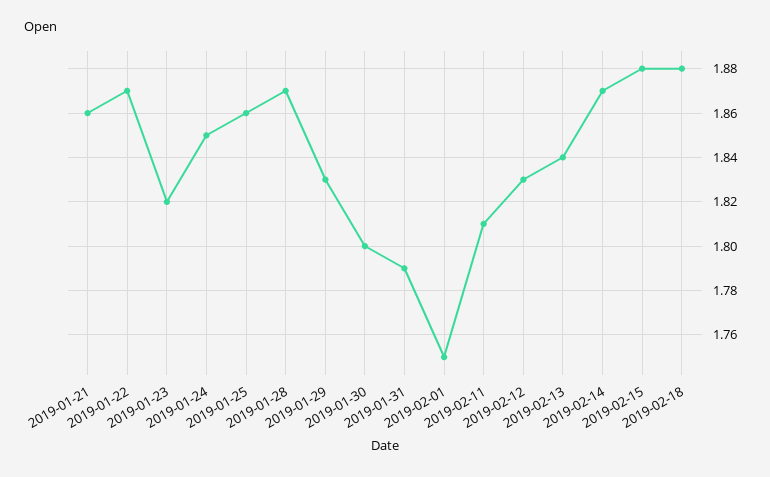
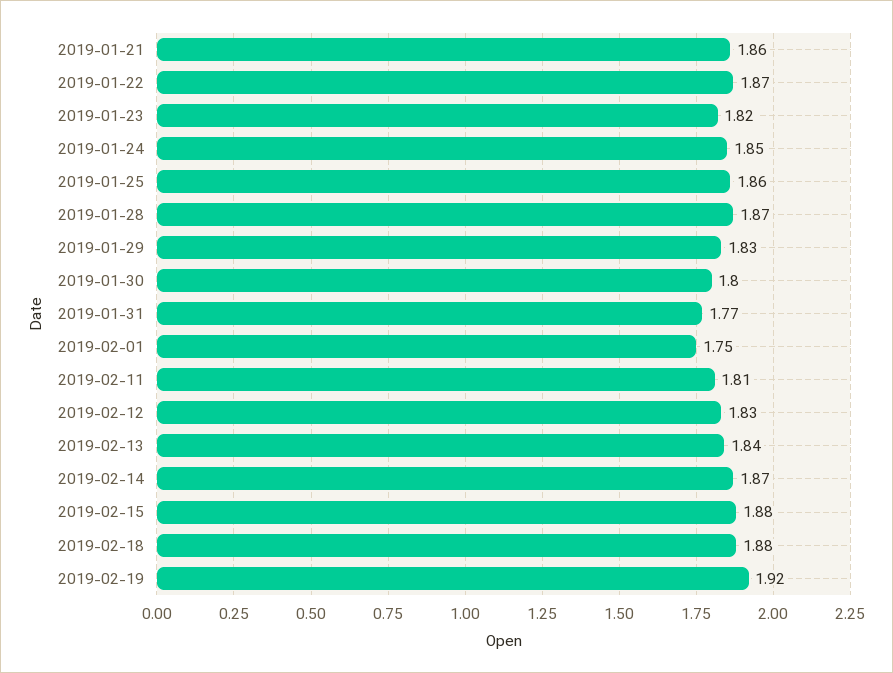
2019-01-31: 1.79 -> 1.77
2019-02-19: none -> 1.92

